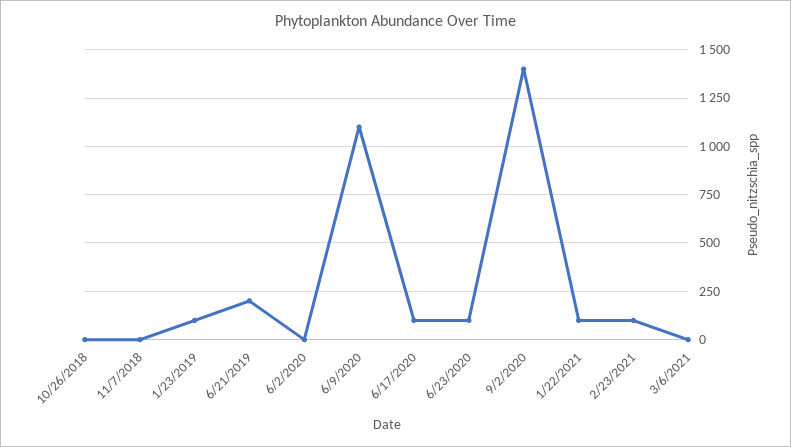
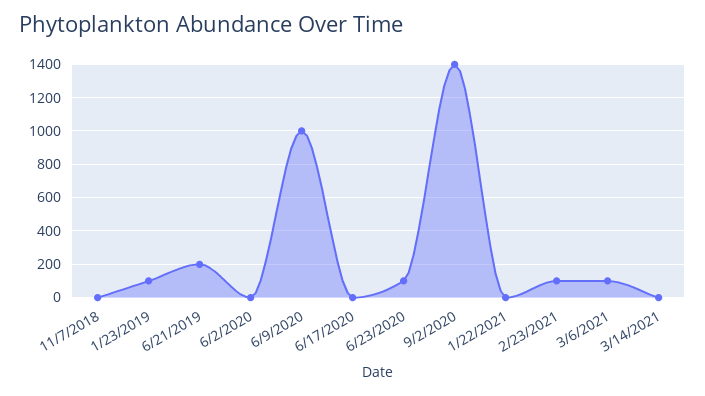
10/26/2018: 0 -> none
6/9/2020: 1100 -> 1000
6/17/2020: 100 -> 0
1/22/2021: 100 -> 0
3/6/2021: 0 -> 100
3/14/2021: none -> 0

